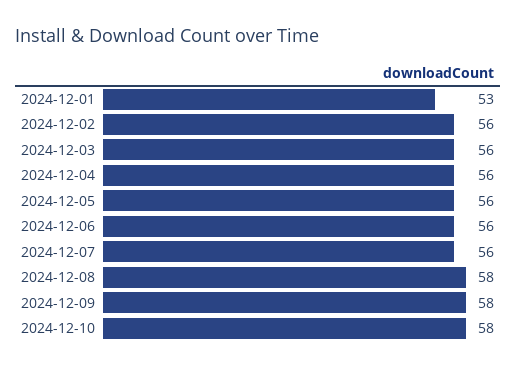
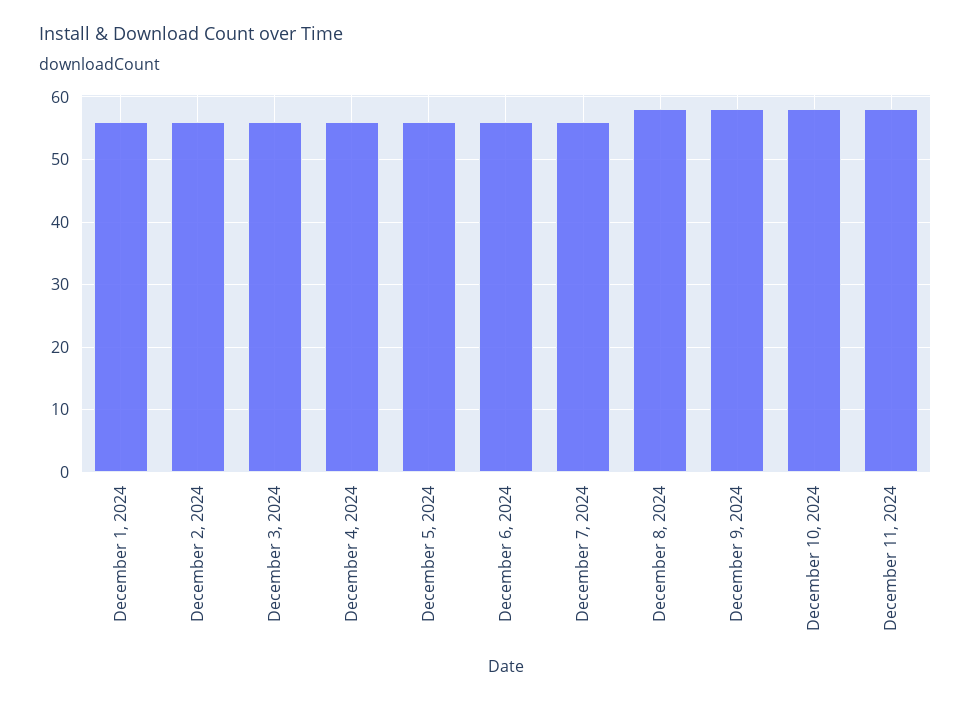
2024-12-01: 53 -> 56
December 11, 2024: none -> 58

